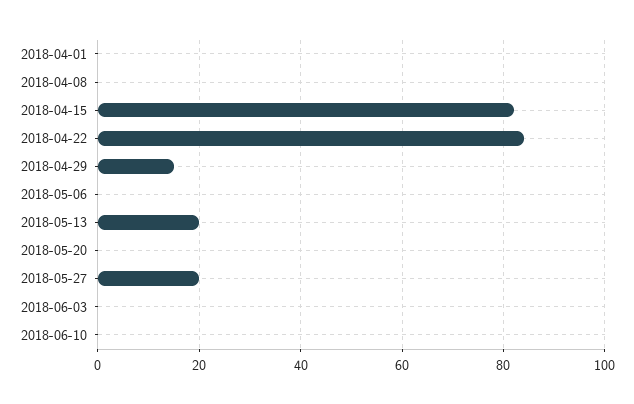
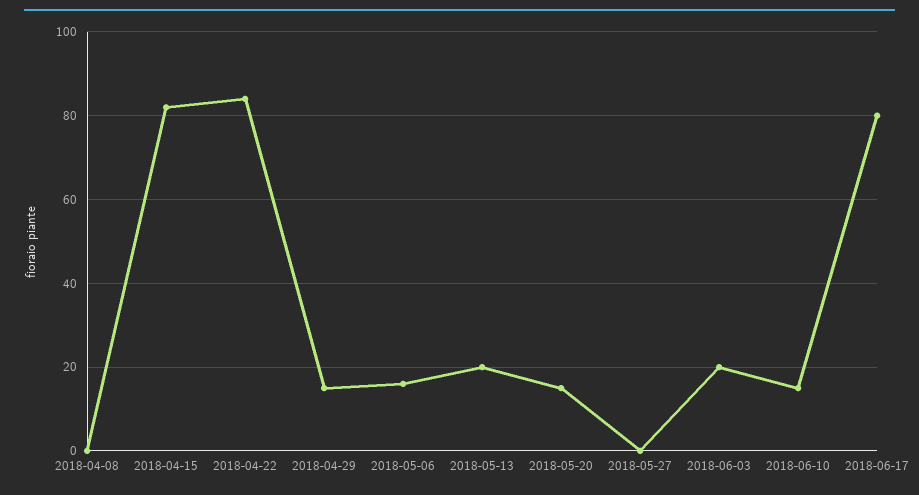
2018-04-01: 0 -> none
2018-05-06: 0 -> 15
2018-05-20: 0 -> 15
2018-05-27: 20 -> 0
2018-06-03: 0 -> 20
2018-06-10: 0 -> 15
2018-06-17: none -> 80

